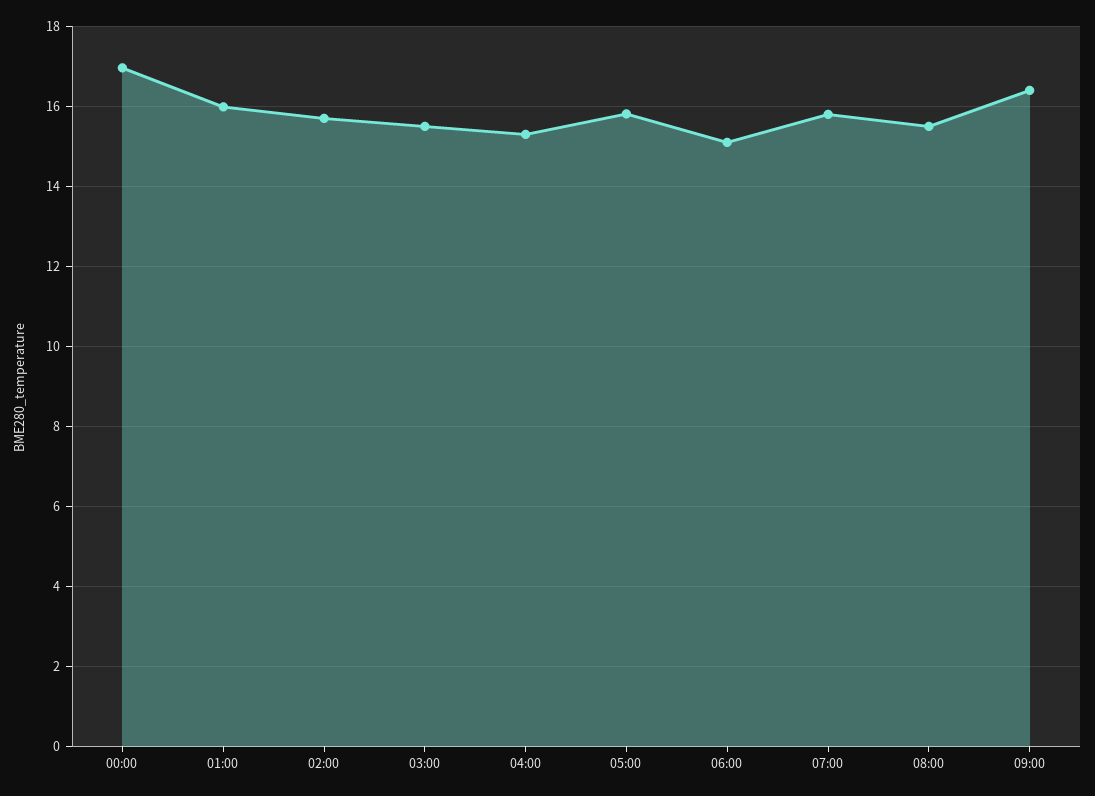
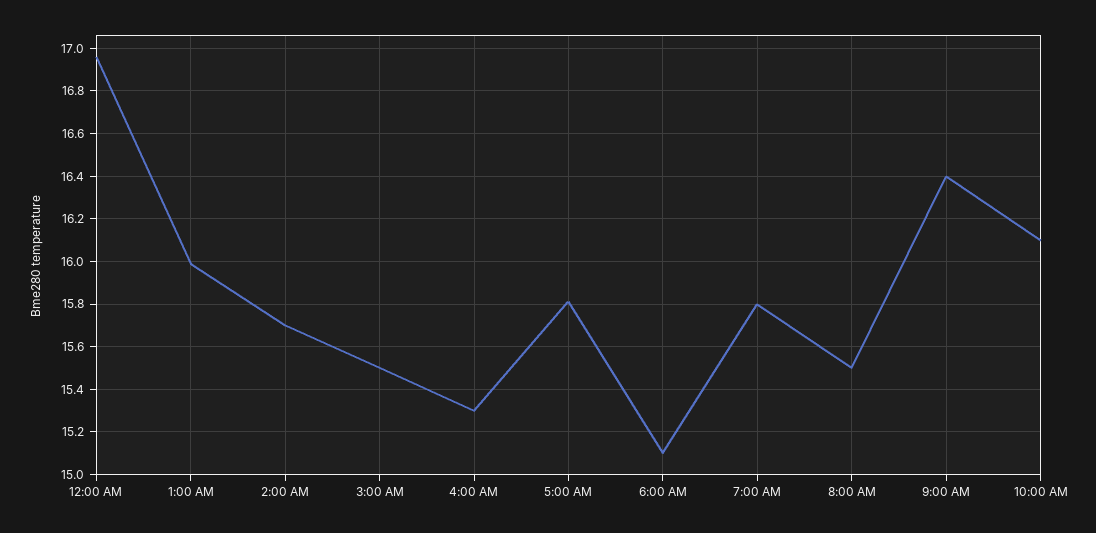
10:00 AM: none -> 16.1

